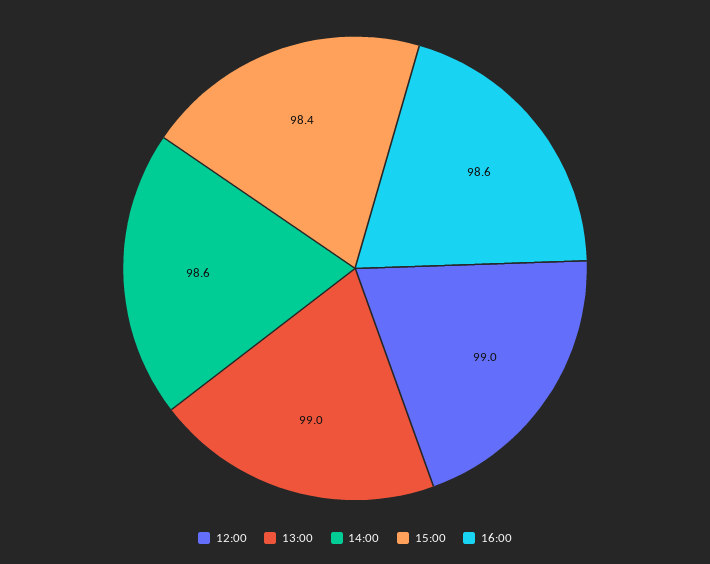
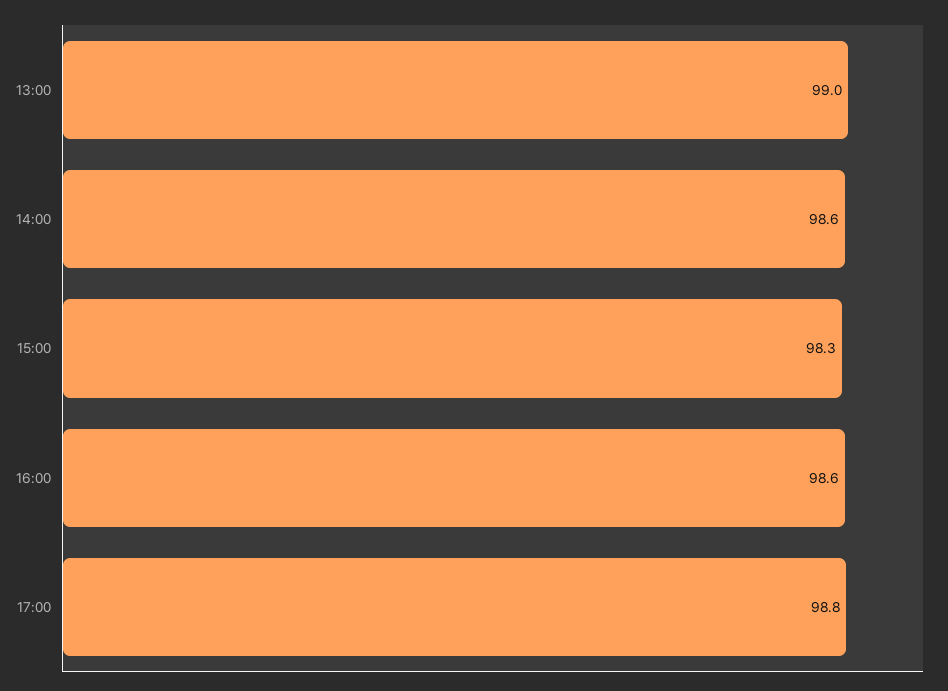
12:00: 99 -> none
15:00: 98.4 -> 98.3
17:00: none -> 98.8

